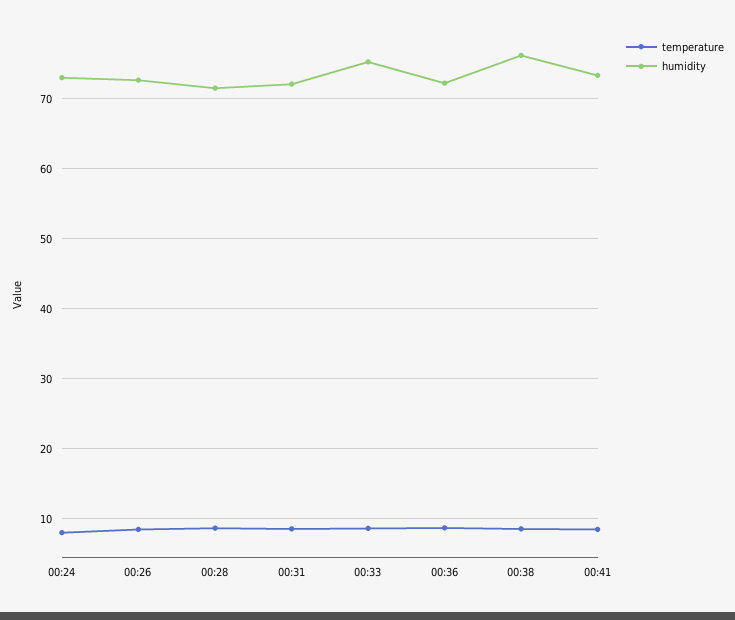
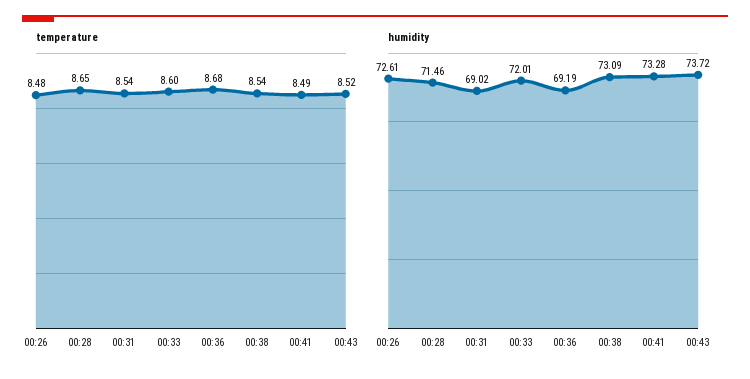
temperature, 00:24: 8 -> none
humidity, 00:24: 73 -> none
humidity, 00:31: 72 -> 69.02
humidity, 00:33: 75 -> 72.01
humidity, 00:36: 72 -> 69.19
humidity, 00:38: 76 -> 73.09
temperature, 00:43: none -> 8.52
humidity, 00:43: none -> 73.72

